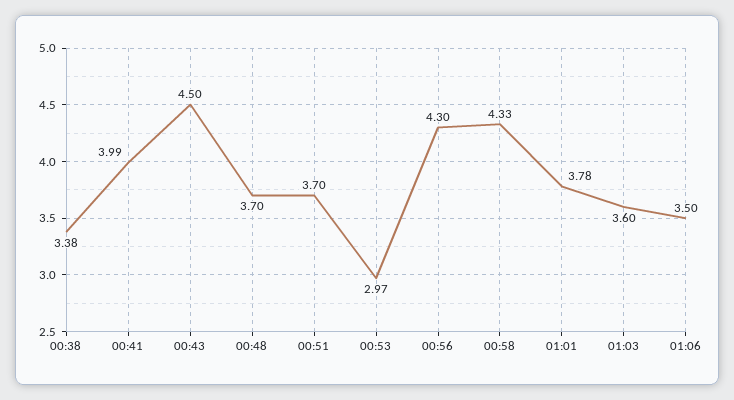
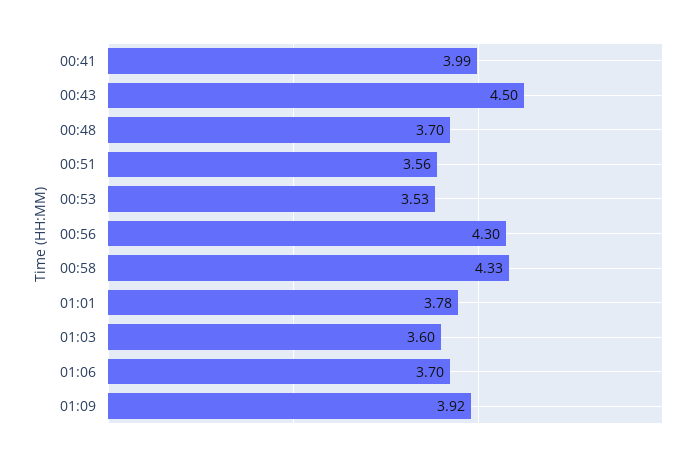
00:38: 3.38 -> none
00:51: 3.7 -> 3.56
00:53: 2.97 -> 3.53
01:06: 3.5 -> 3.7
01:09: none -> 3.92

